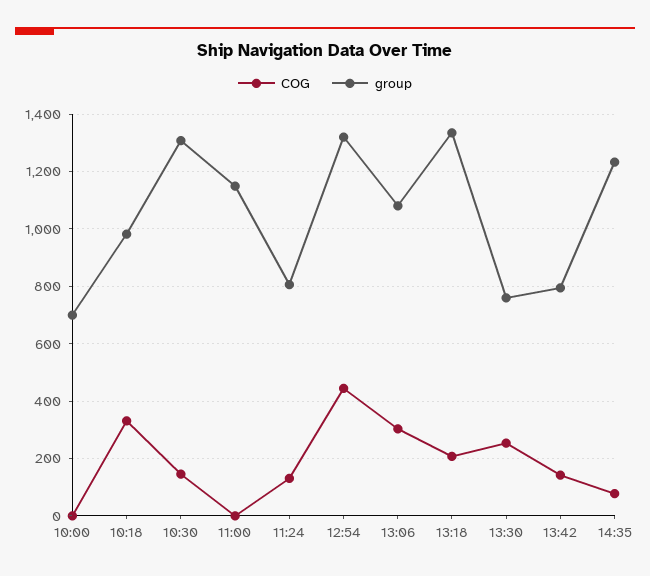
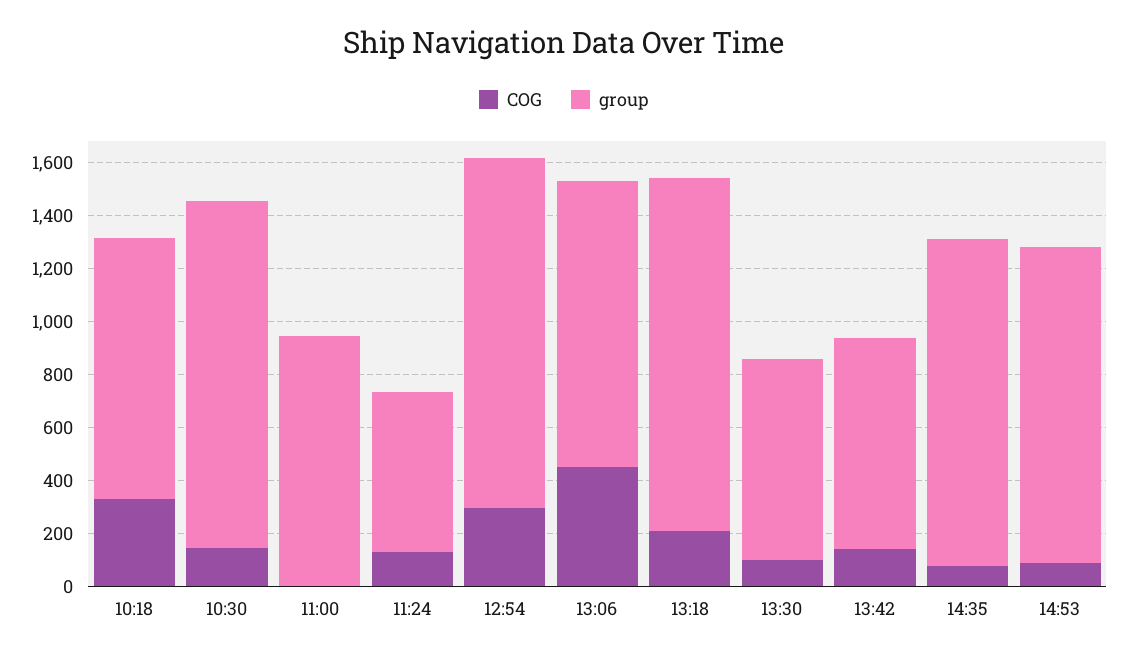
COG, 10:00: 0 -> none
group, 10:00: 700 -> none
group, 11:00: 1150 -> 950
group, 11:24: 800 -> 600
COG, 12:54: 450 -> 300
COG, 13:06: 300 -> 450
COG, 13:30: 250 -> 100
COG, 14:53: none -> 100
group, 14:53: none -> 1200

